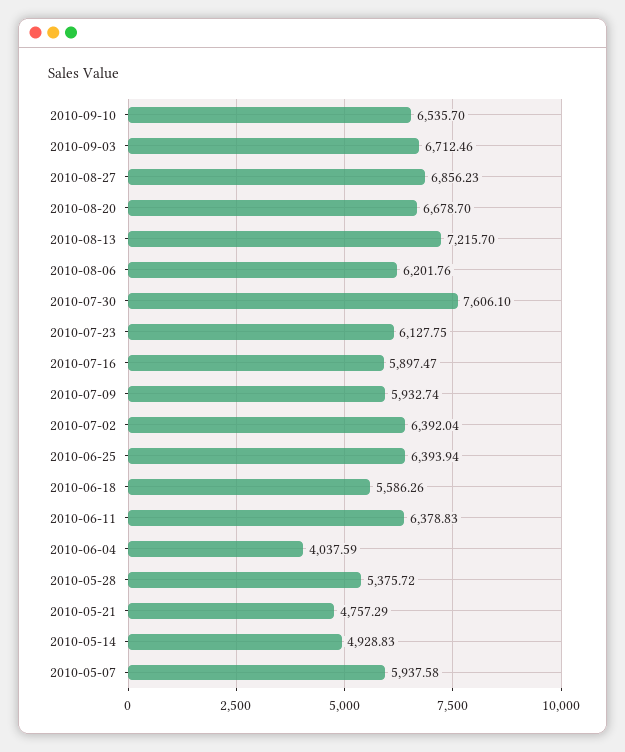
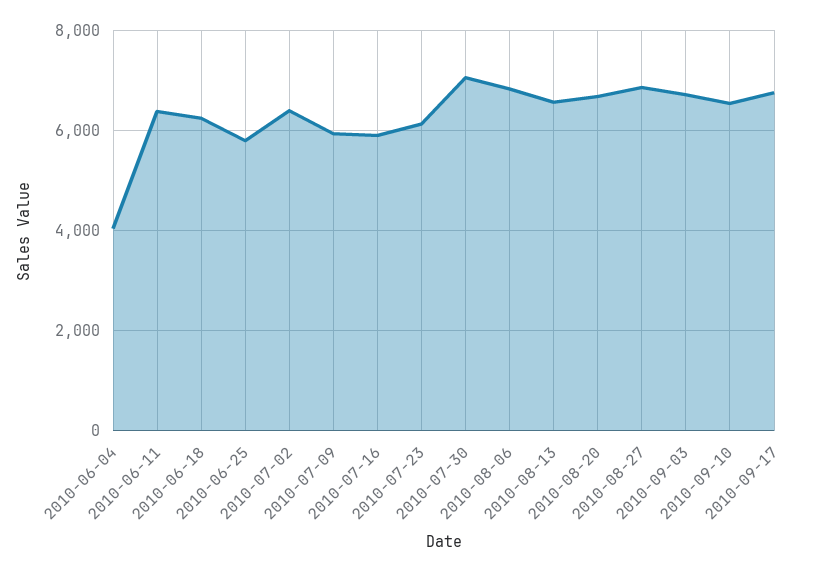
2010-08-13: 7215.7 -> 6600
2010-08-06: 6201.76 -> 6800
2010-07-30: 7606.1 -> 7000
2010-06-25: 6393.94 -> 5800
2010-06-18: 5586.26 -> 6200
2010-05-28: 5375.72 -> none
2010-05-21: 4757.29 -> none
2010-05-14: 4928.83 -> none
2010-05-07: 5937.58 -> none
2010-09-17: none -> 6800

